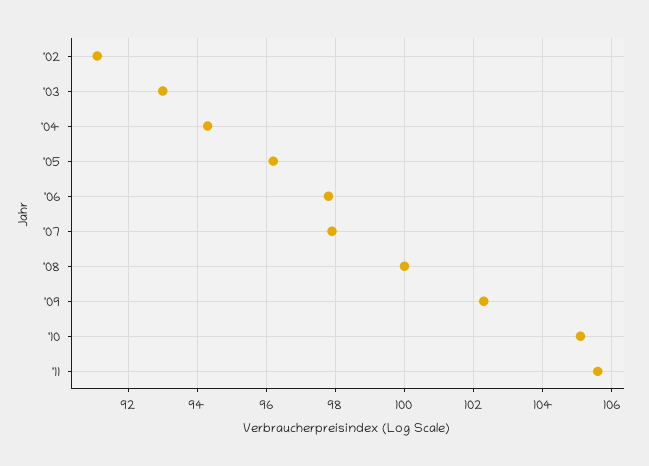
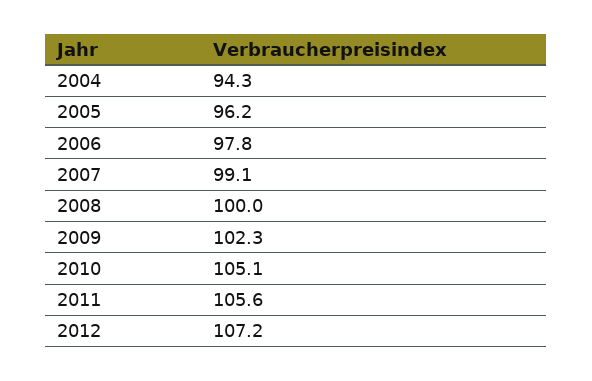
'02: 91 -> none
'03: 93 -> none
'07: 98 -> 99.1
2012: none -> 107.2

